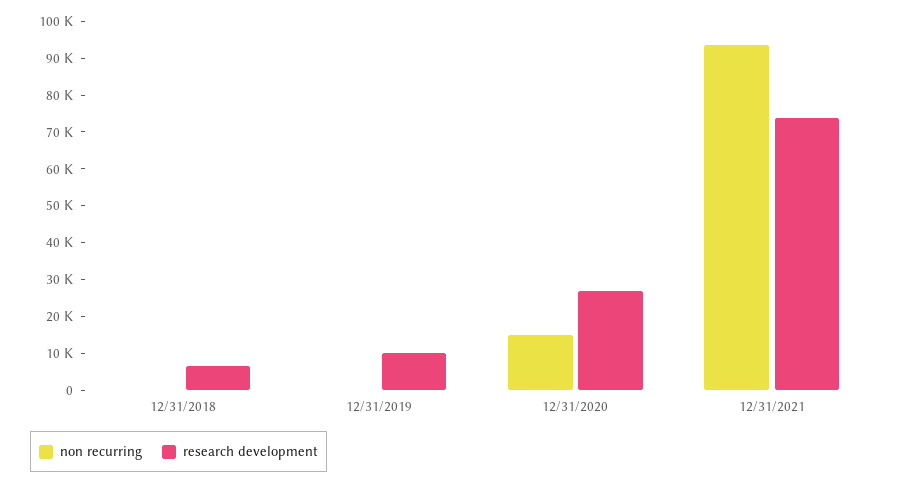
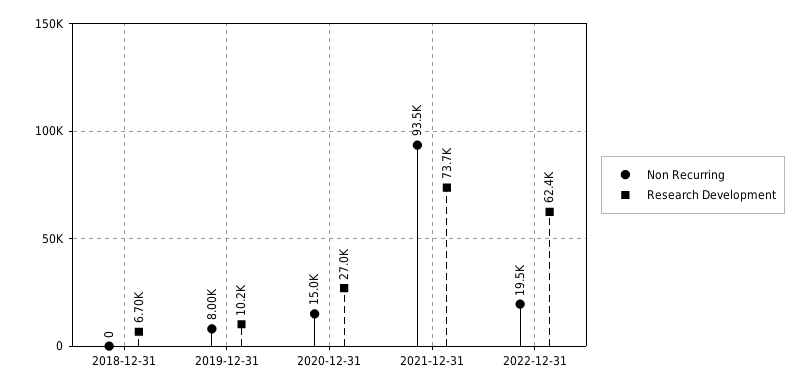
non recurring, 12/31/2019: 0 -> 8000
non recurring, 2022-12-31: none -> 19500
research development, 2022-12-31: none -> 62400

